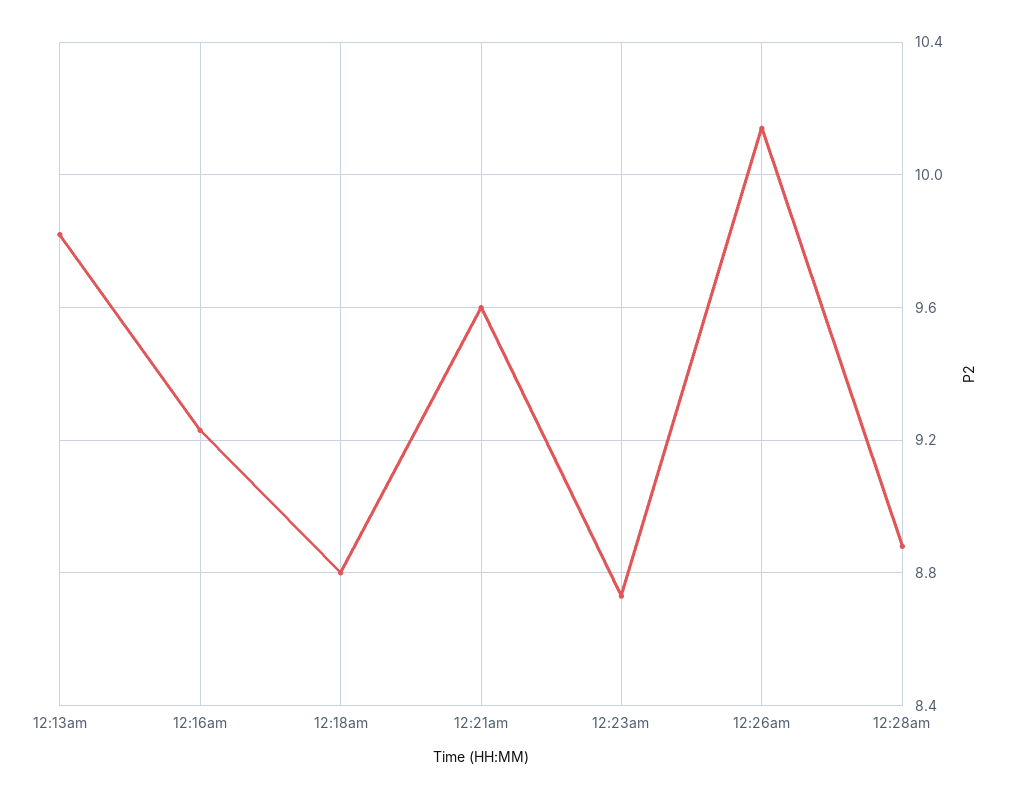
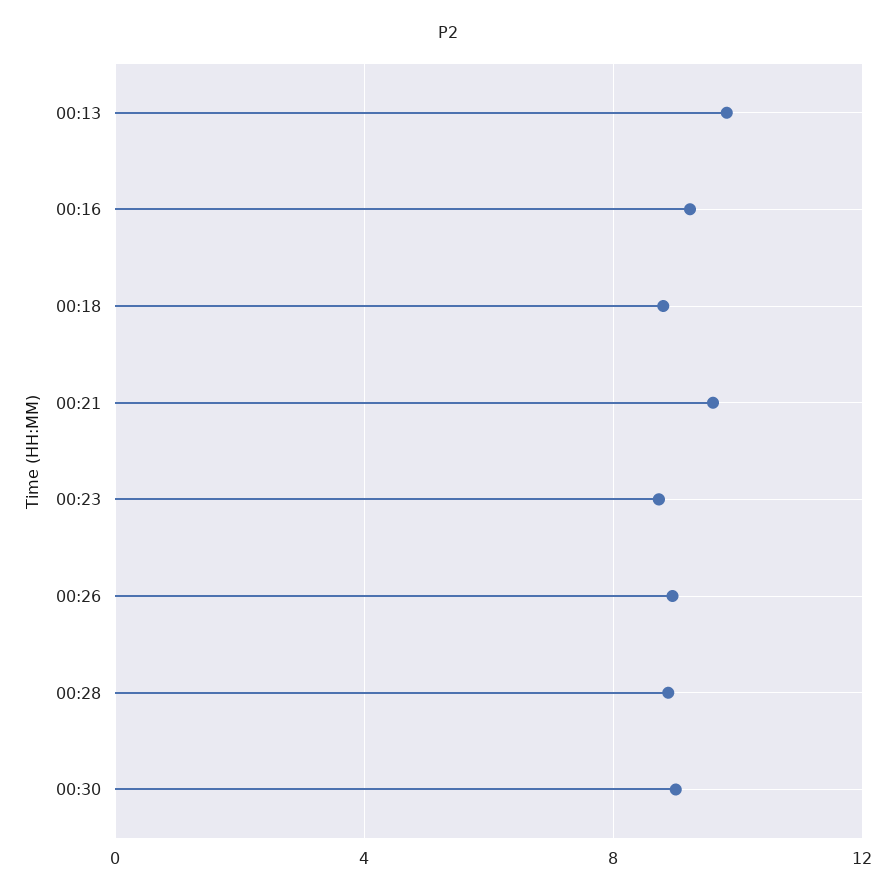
12:26am: 10.15 -> 9
00:30: none -> 9

